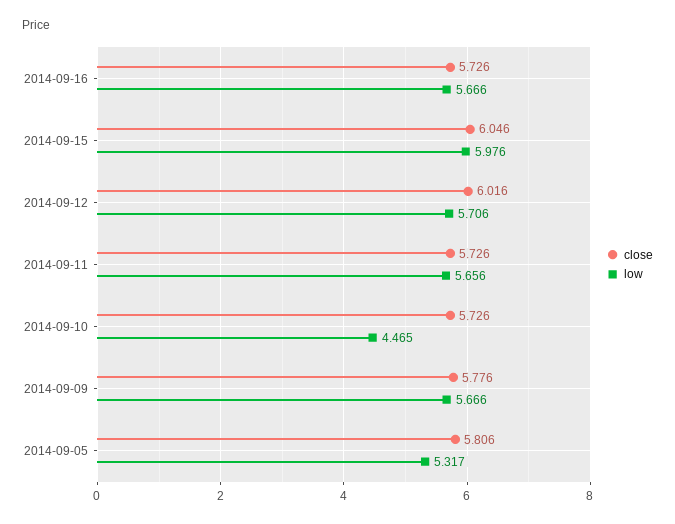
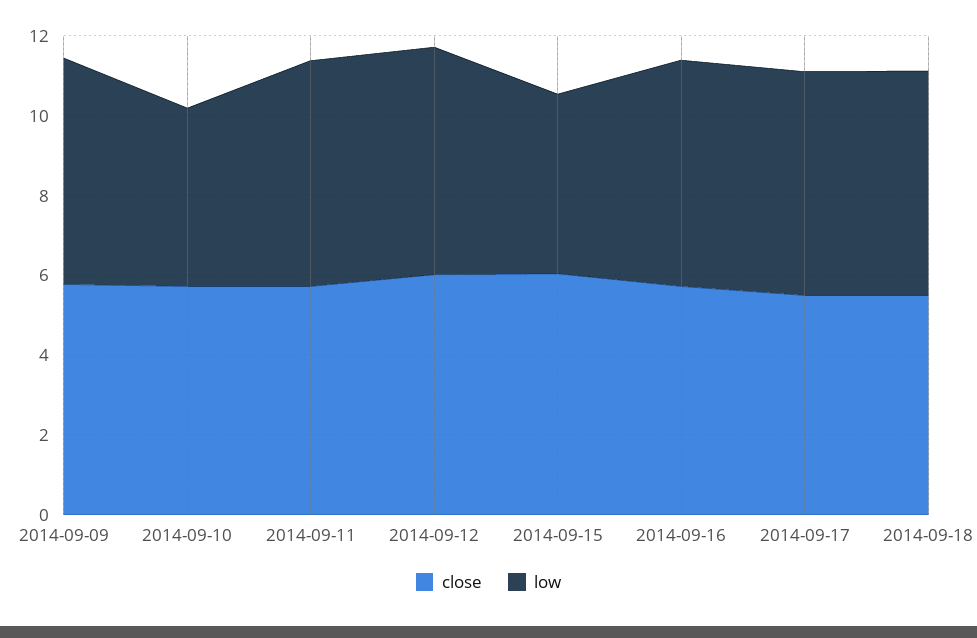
low, 2014-09-15: 5.976 -> 4.5
close, 2014-09-05: 5.806 -> none
low, 2014-09-05: 5.317 -> none
close, 2014-09-17: none -> 5.5
low, 2014-09-17: none -> 5.5
close, 2014-09-18: none -> 5.5
low, 2014-09-18: none -> 5.5

